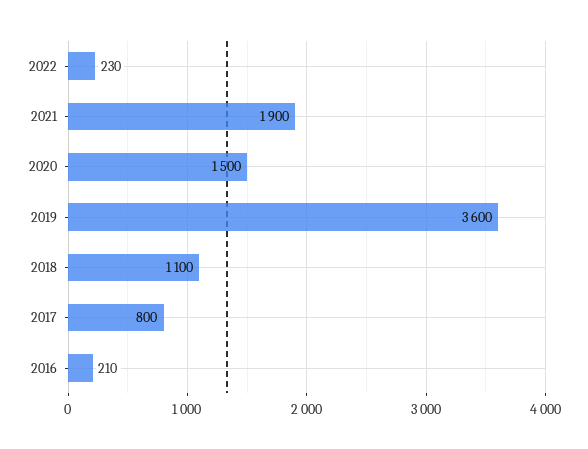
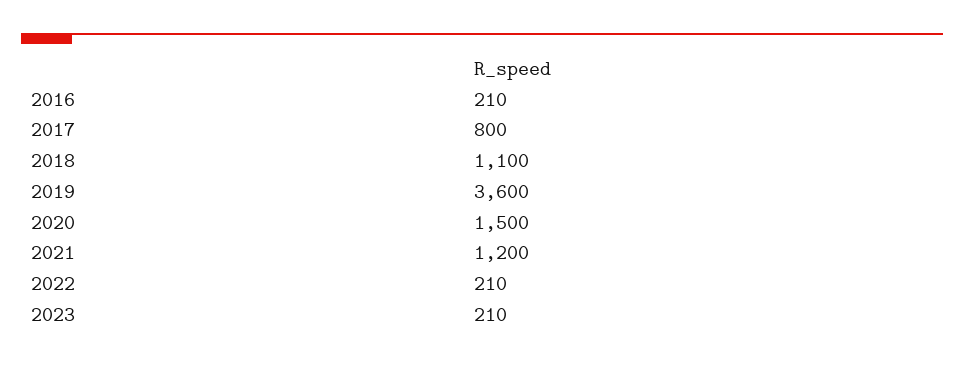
2022: 230 -> 210
2021: 1900 -> 1200
2023: none -> 210

